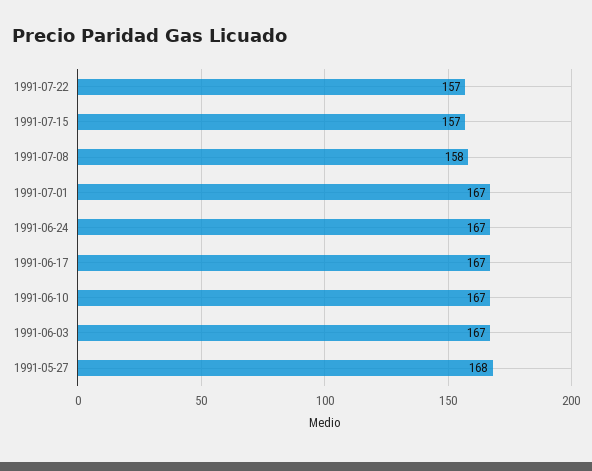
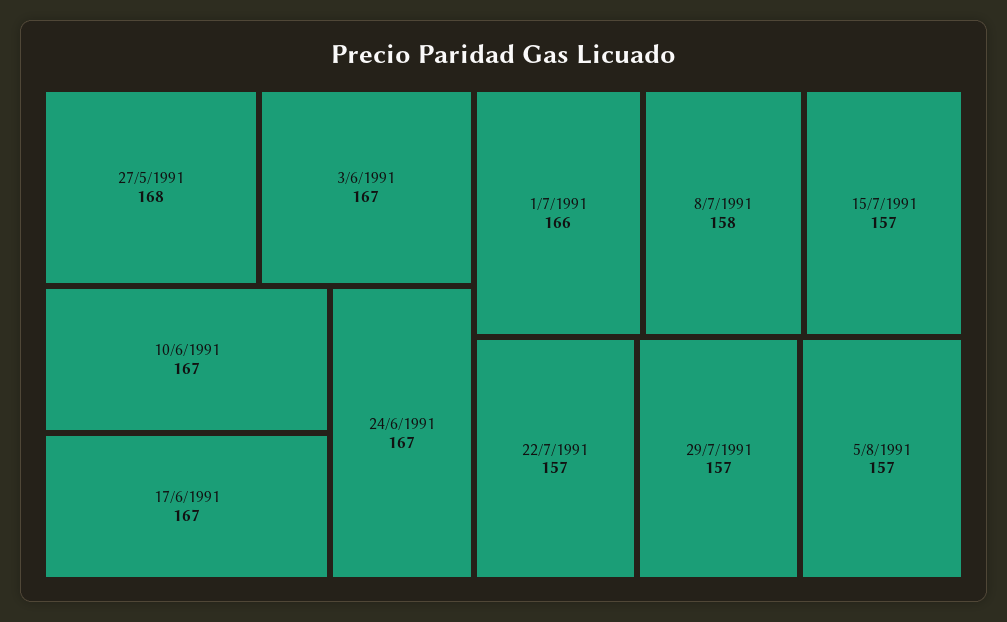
1991-07-01: 167 -> 166
29/7/1991: none -> 157
5/8/1991: none -> 157

